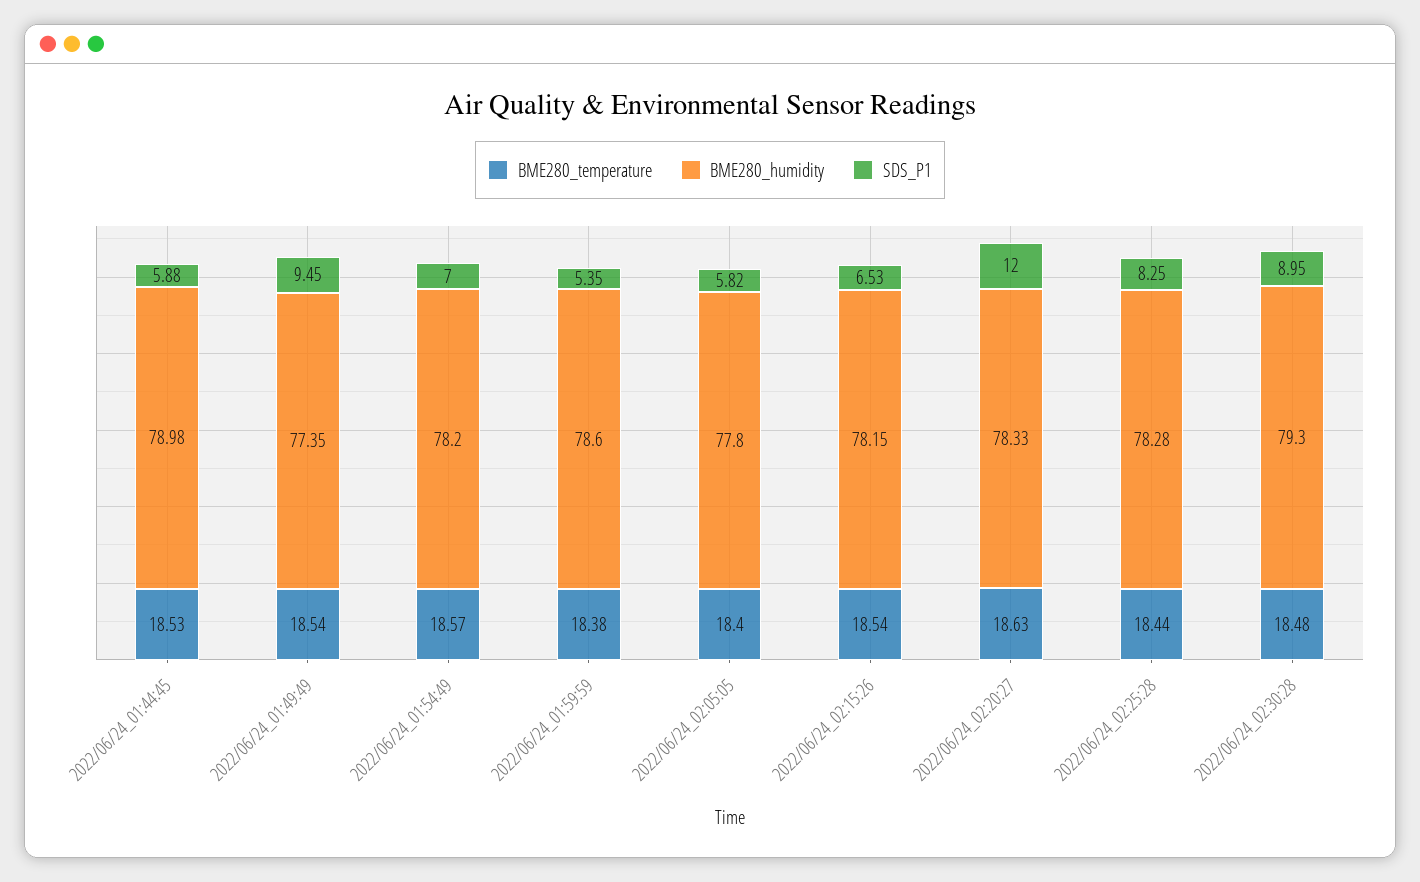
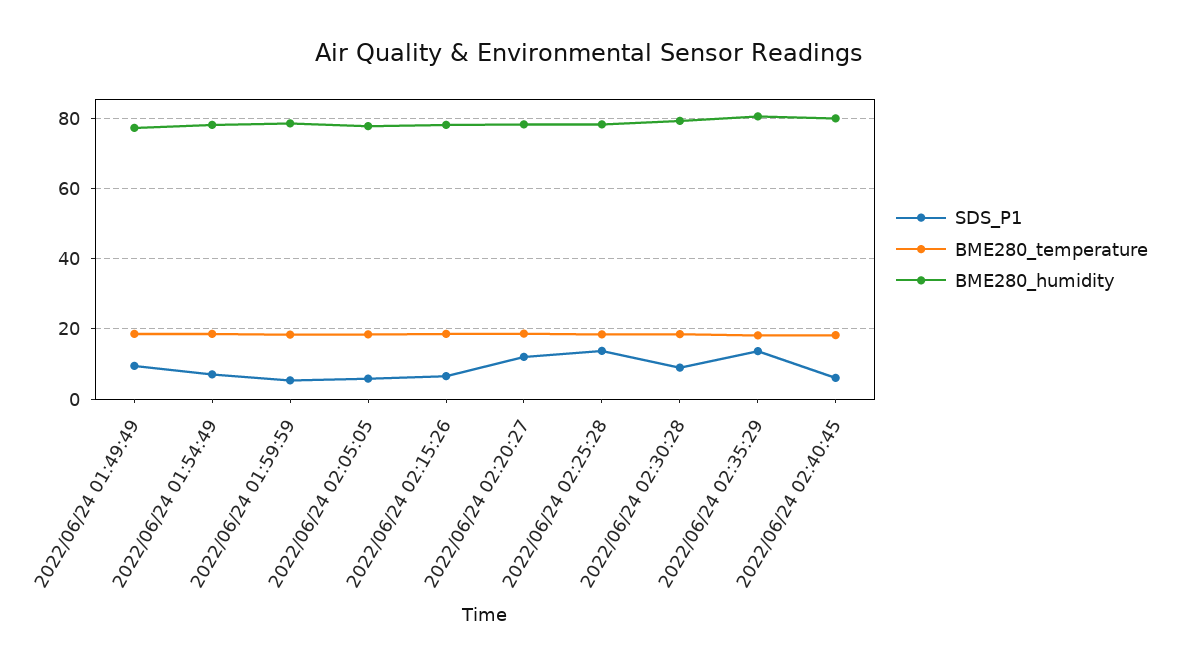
BME280_temperature, 2022/06/24_01:44:45: 18.53 -> none
BME280_humidity, 2022/06/24_01:44:45: 78.98 -> none
SDS_P1, 2022/06/24_01:44:45: 5.88 -> none
SDS_P1, 2022/06/24_02:25:28: 8.25 -> 14
SDS_P1, 2022/06/24 02:35:29: none -> 14
BME280_temperature, 2022/06/24 02:35:29: none -> 18
BME280_humidity, 2022/06/24 02:35:29: none -> 80
SDS_P1, 2022/06/24 02:40:45: none -> 6
BME280_temperature, 2022/06/24 02:40:45: none -> 18
BME280_humidity, 2022/06/24 02:40:45: none -> 80

